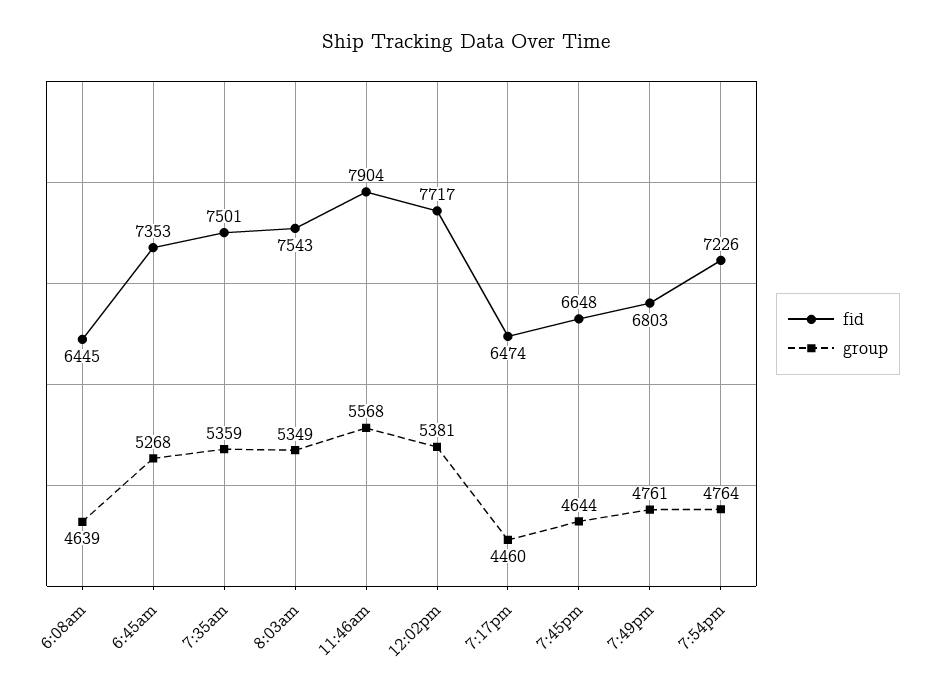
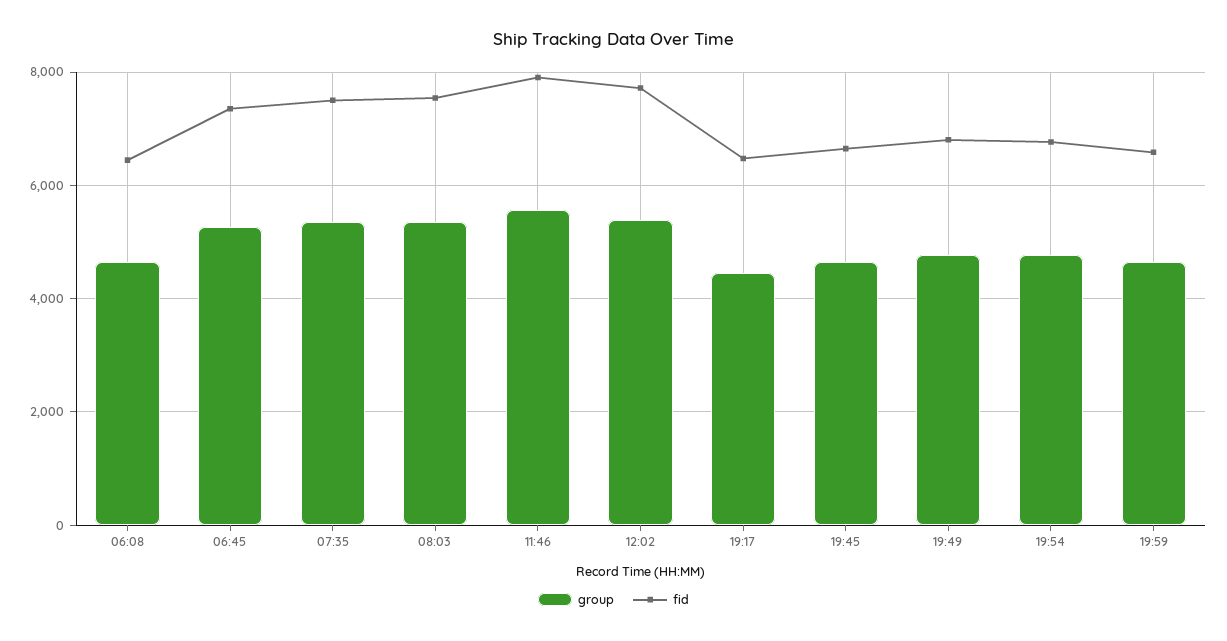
fid, 7:54pm: 7226 -> 6800
group, 19:59: none -> 4600
fid, 19:59: none -> 6600

